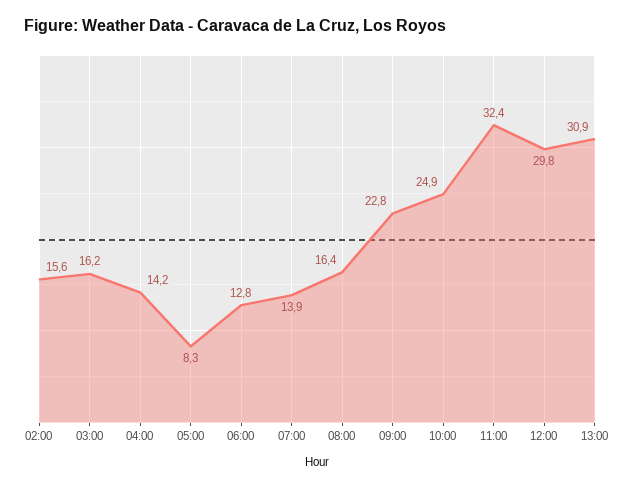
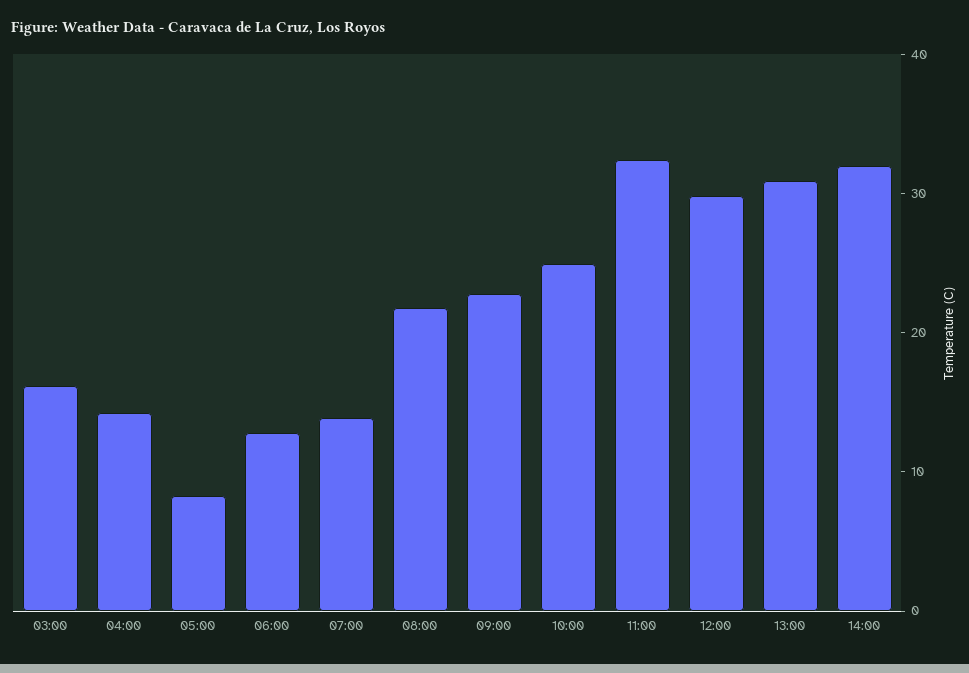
02:00: 15.6 -> none
08:00: 16.4 -> 22
14:00: none -> 32

